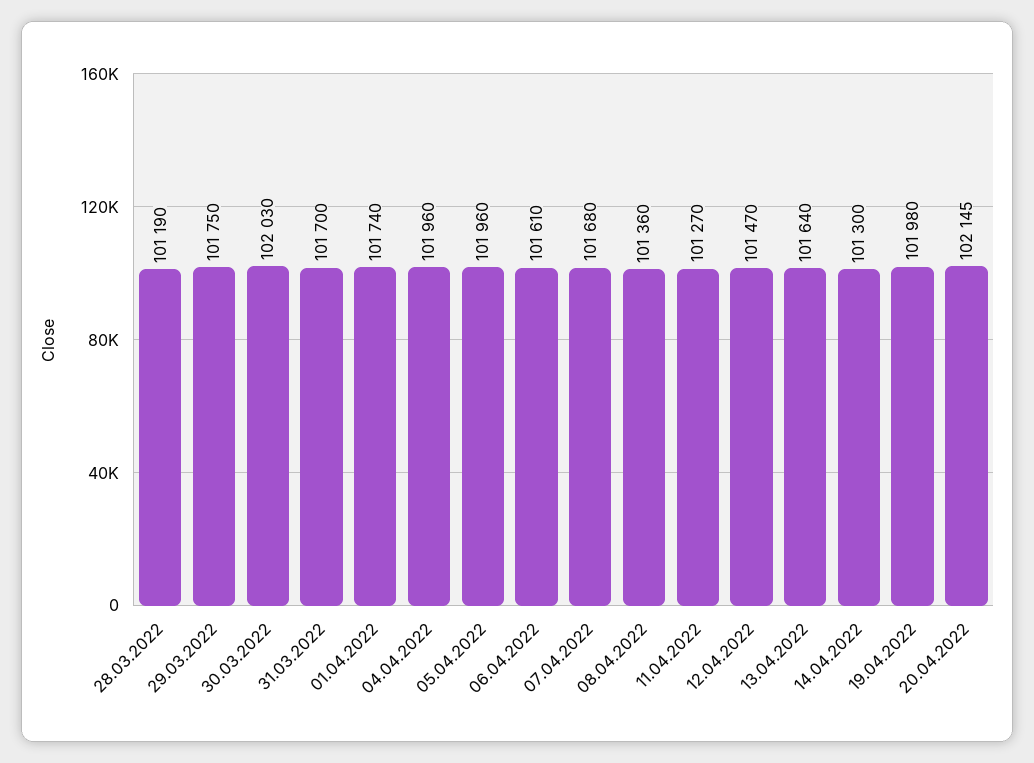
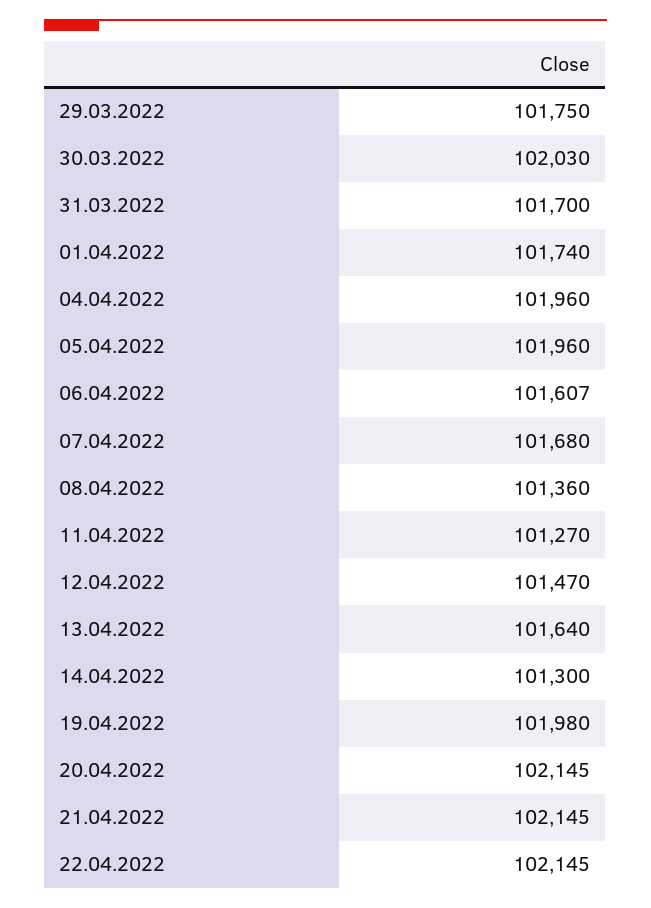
28.03.2022: 101190 -> none
06.04.2022: 101610 -> 101607
21.04.2022: none -> 102145
22.04.2022: none -> 102145

